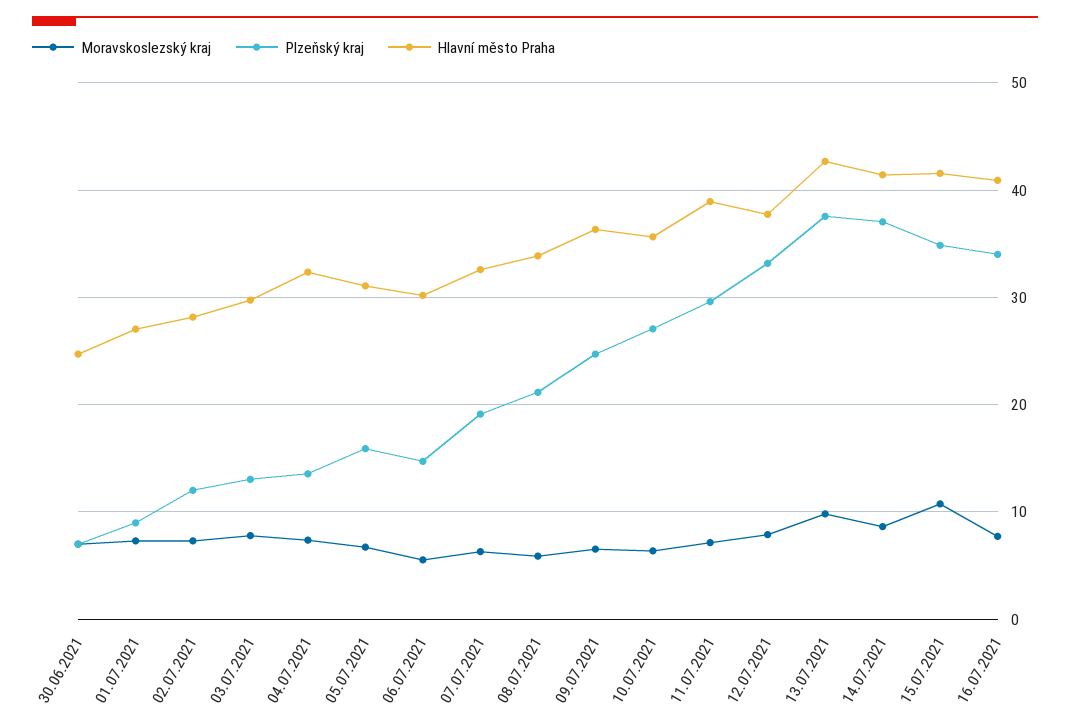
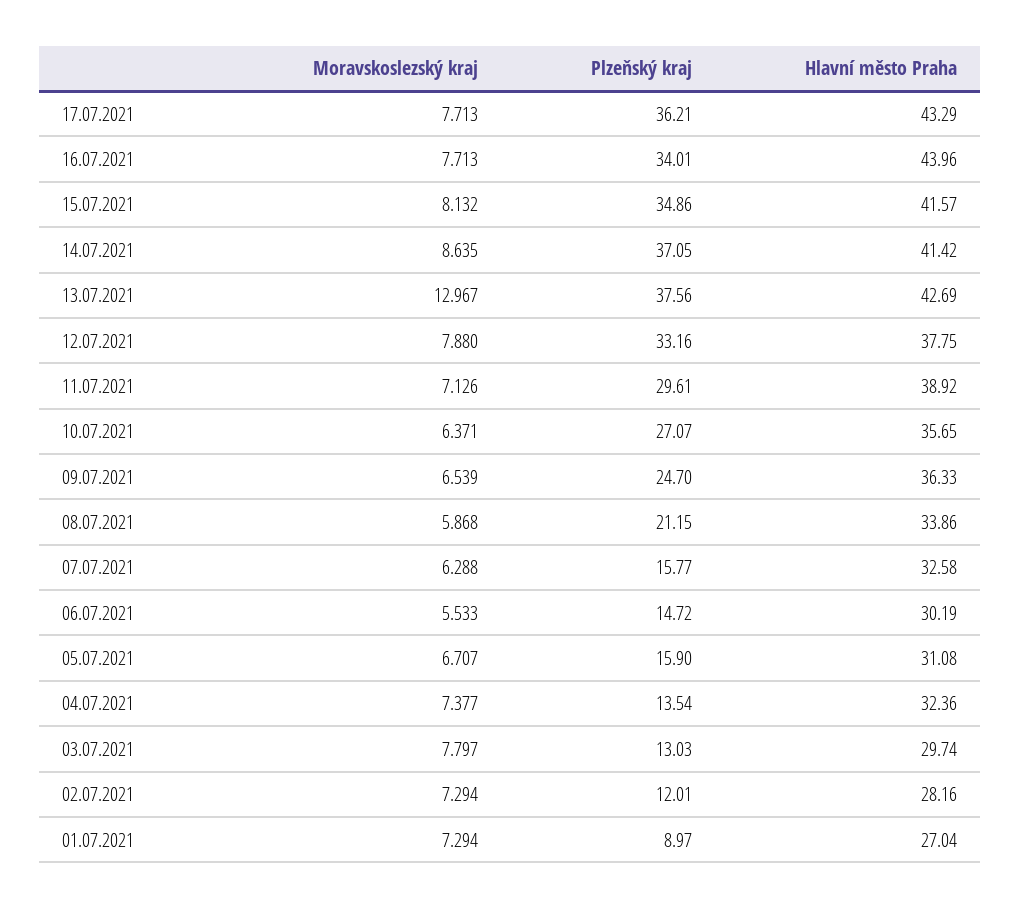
Moravskoslezský kraj, 30.06.2021: 7 -> none
Plzeňský kraj, 30.06.2021: 7 -> none
Hlavní město Praha, 30.06.2021: 25 -> none
Plzeňský kraj, 07.07.2021: 19 -> 15.77
Moravskoslezský kraj, 13.07.2021: 10 -> 12.967
Moravskoslezský kraj, 15.07.2021: 11 -> 8.132
Hlavní město Praha, 16.07.2021: 41 -> 43.96
Moravskoslezský kraj, 17.07.2021: none -> 7.713
Plzeňský kraj, 17.07.2021: none -> 36.21
Hlavní město Praha, 17.07.2021: none -> 43.29

